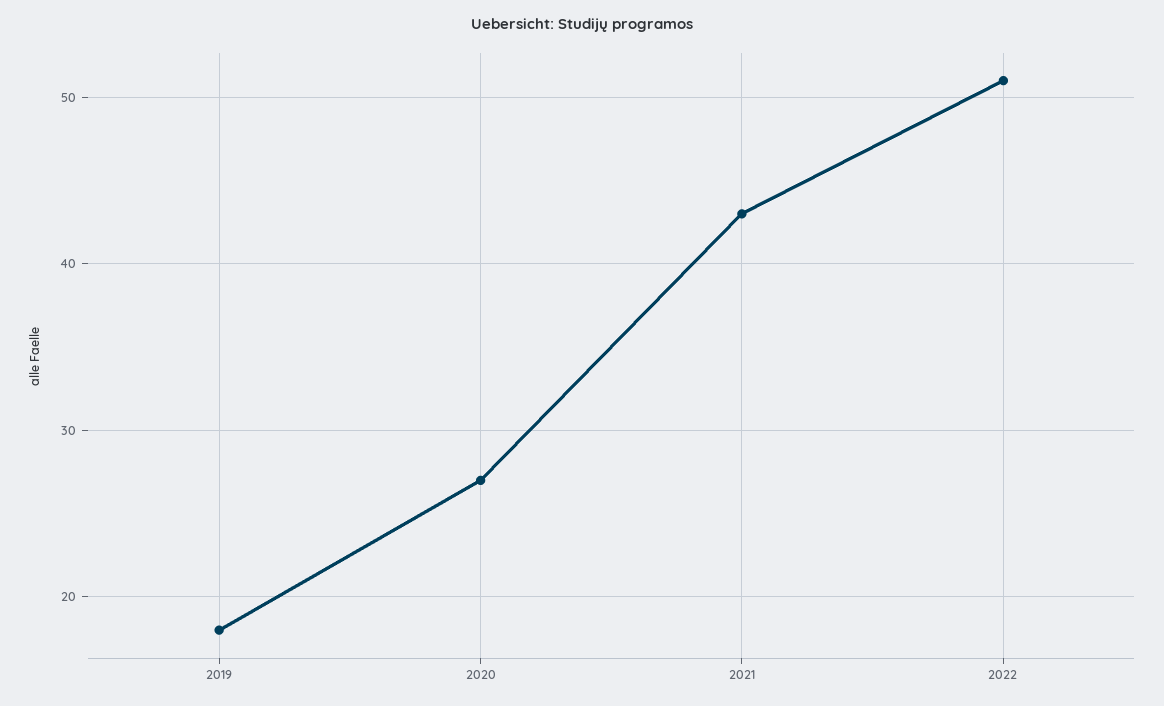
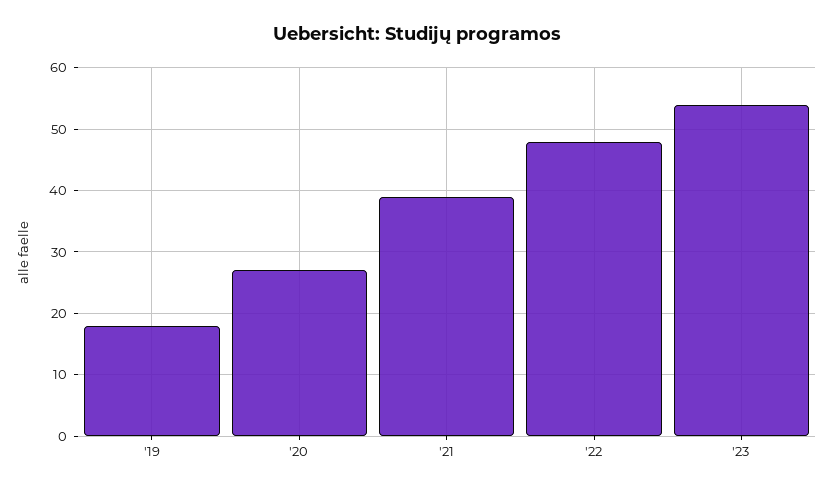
2021: 43 -> 39
2022: 51 -> 48
'23: none -> 54

